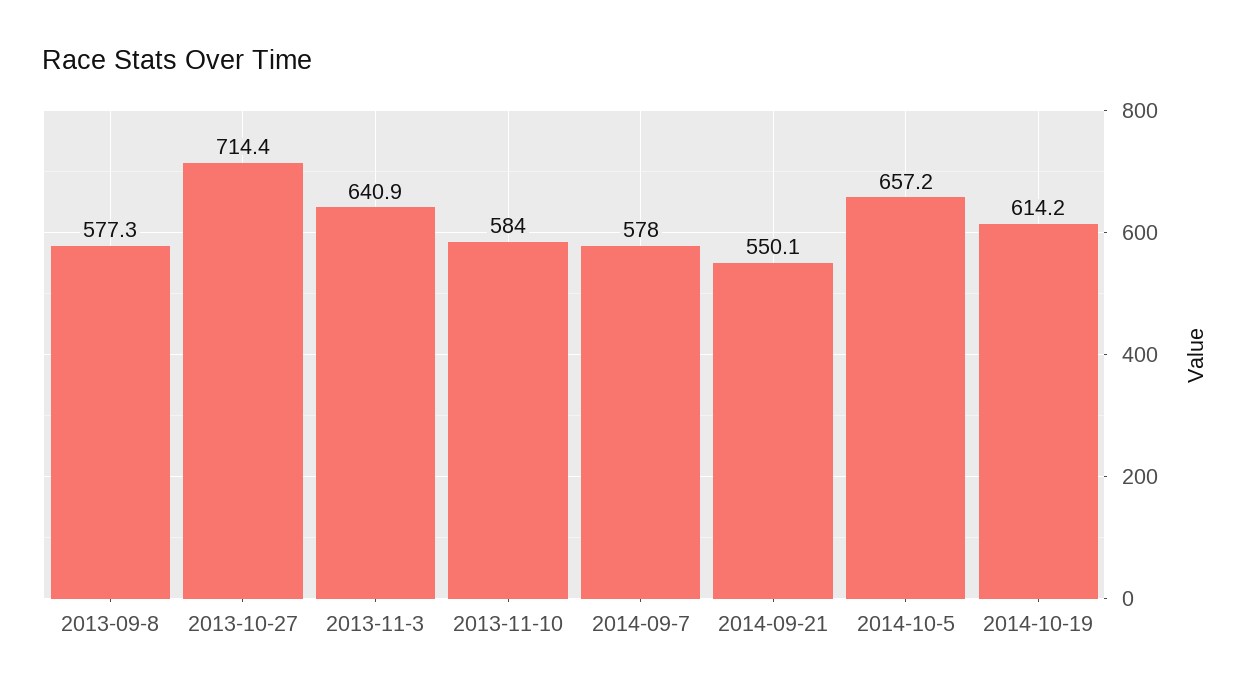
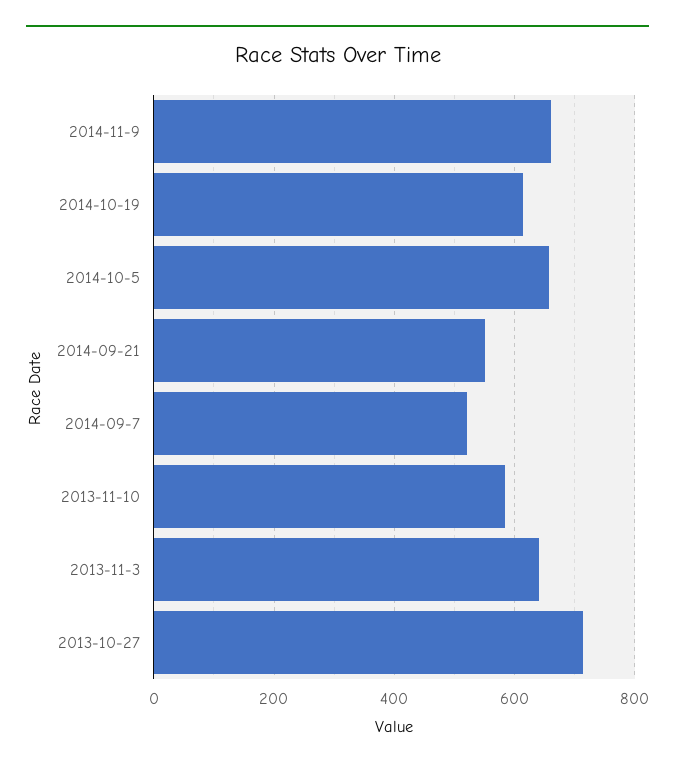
2013-09-8: 577.3 -> none
2014-09-7: 578 -> 520
2014-11-9: none -> 660

